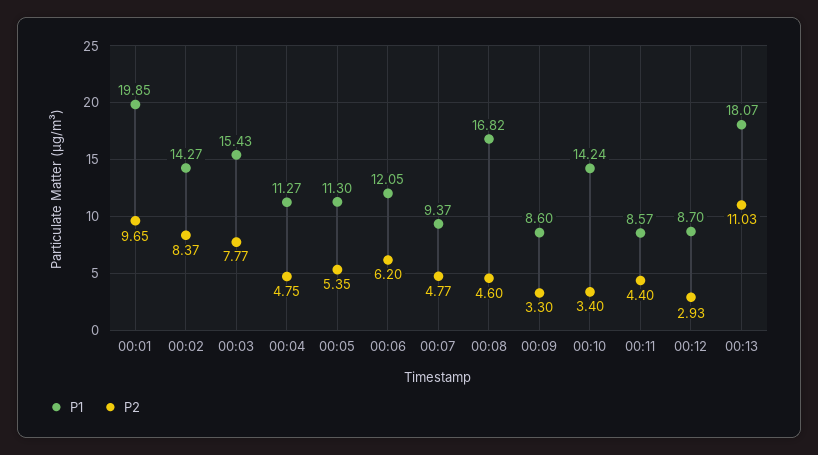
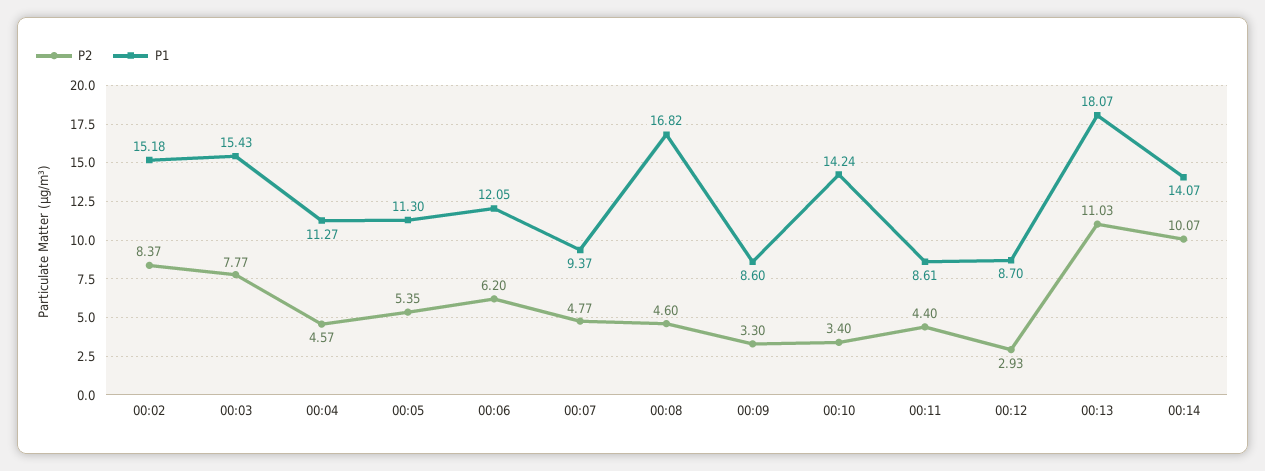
P1, 00:01: 19.85 -> none
P2, 00:01: 9.65 -> none
P1, 00:02: 14.27 -> 15.18
P2, 00:04: 4.75 -> 4.57
P1, 00:11: 8.57 -> 8.61
P2, 00:14: none -> 10.07
P1, 00:14: none -> 14.07

